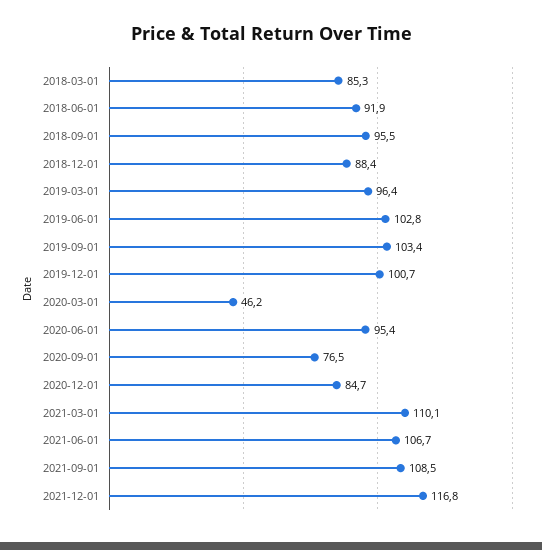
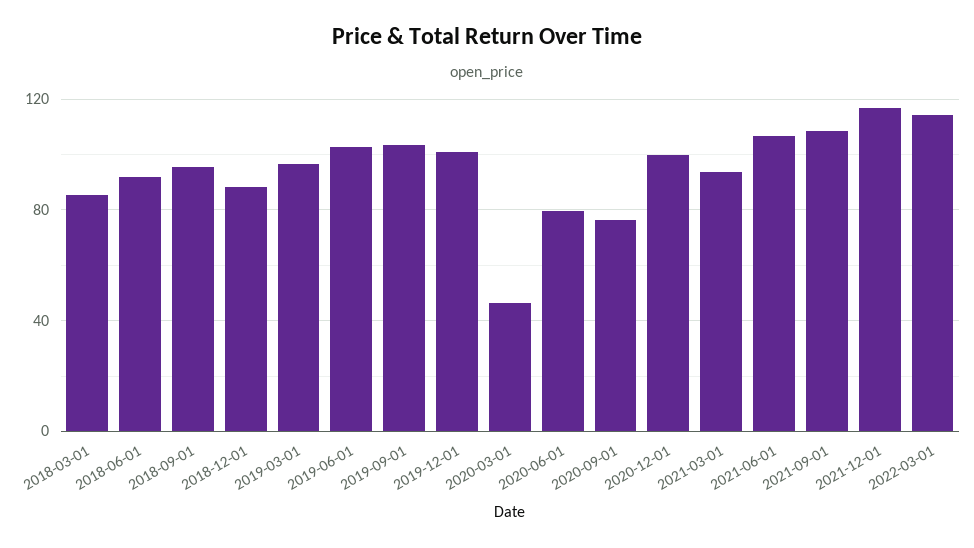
2020-06-01: 95.4 -> 80
2020-12-01: 84.7 -> 100
2021-03-01: 110.1 -> 95
2022-03-01: none -> 115

